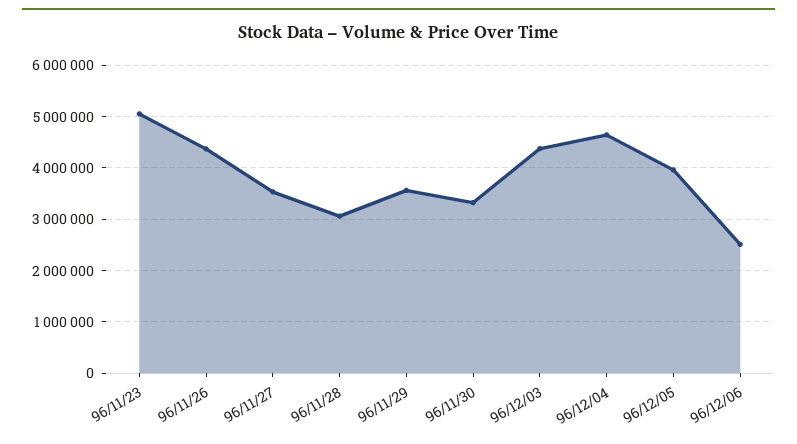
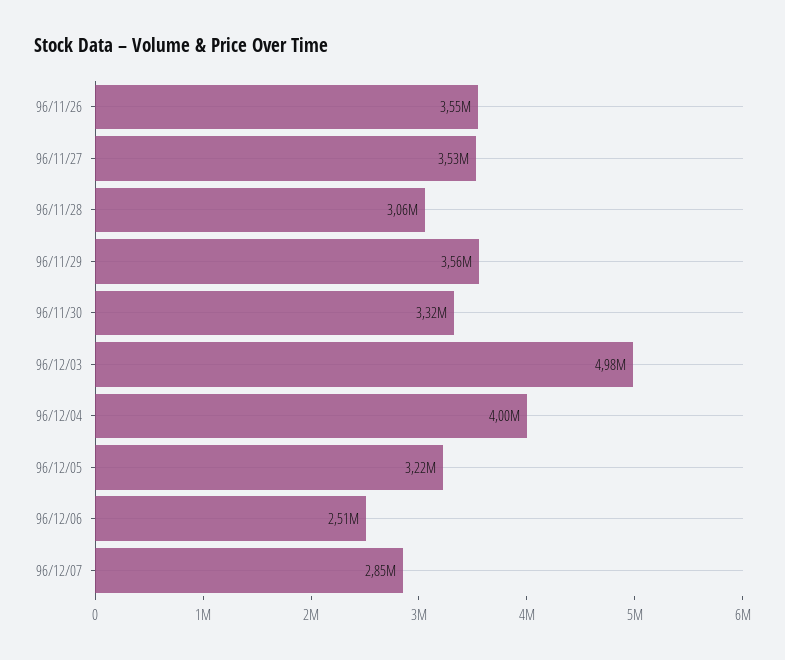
96/11/23: 5000000 -> none
96/11/26: 4400000 -> 3550000
96/12/03: 4400000 -> 4980000
96/12/04: 4600000 -> 4000000
96/12/05: 4000000 -> 3220000
96/12/07: none -> 2850000

